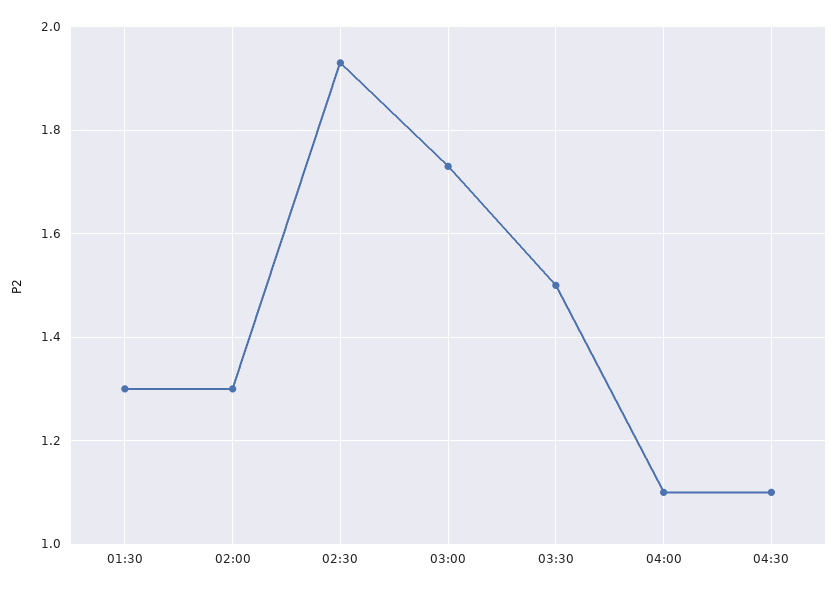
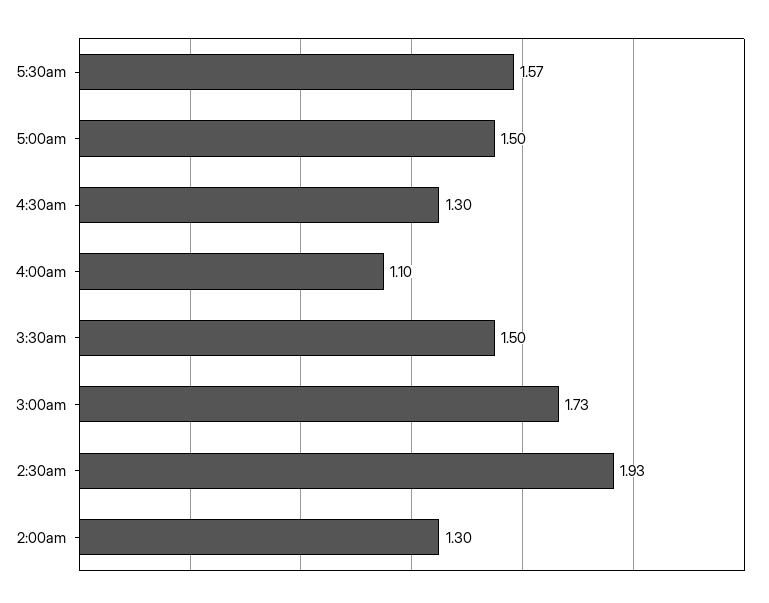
01:30: 1.3 -> none
04:30: 1.1 -> 1.3
5:30am: none -> 1.57
5:00am: none -> 1.5

